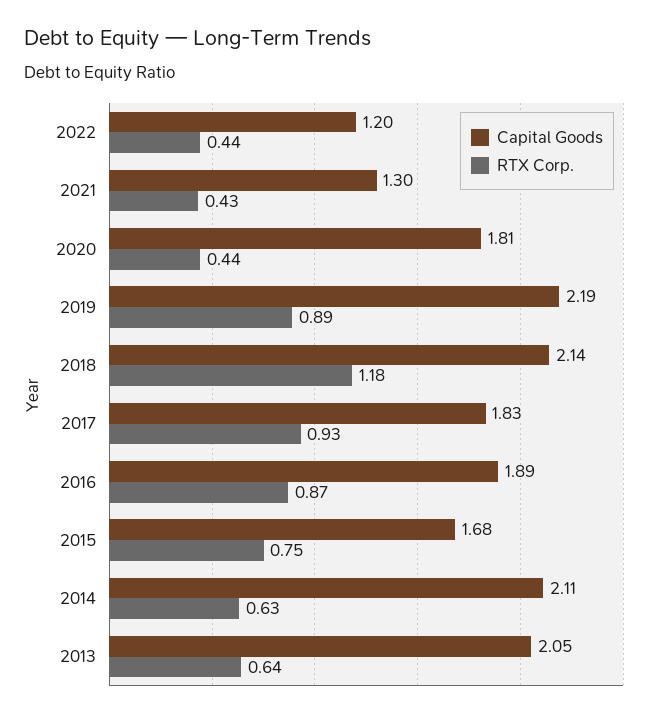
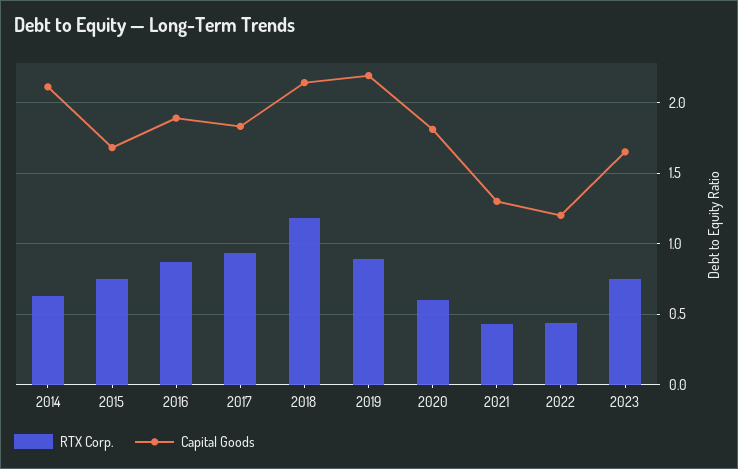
RTX Corp., 2020: 0.44 -> 0.6
Capital Goods, 2013: 2.05 -> none
RTX Corp., 2013: 0.64 -> none
RTX Corp., 2023: none -> 0.75
Capital Goods, 2023: none -> 1.65

